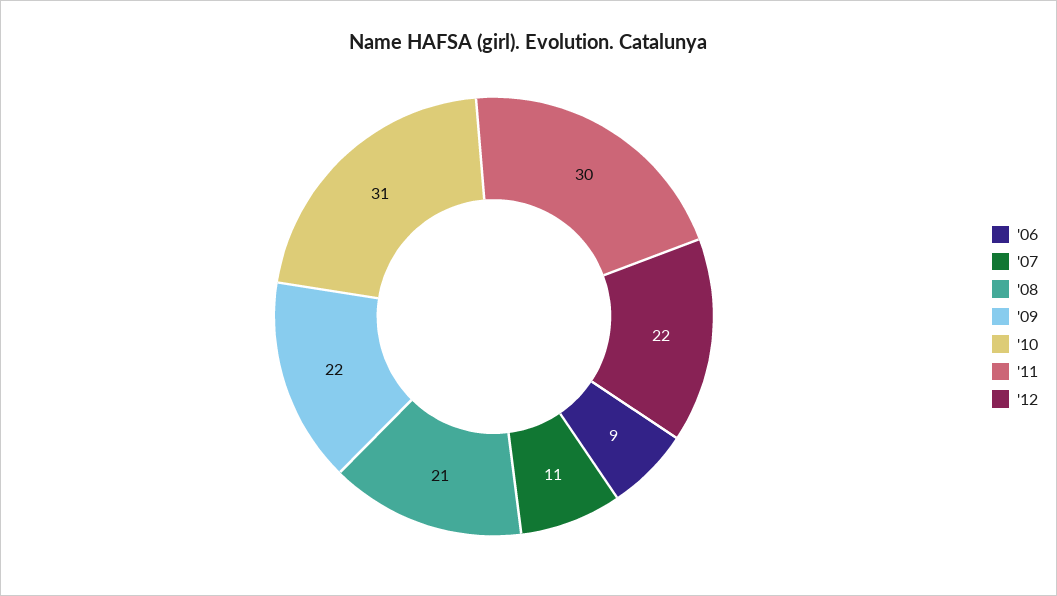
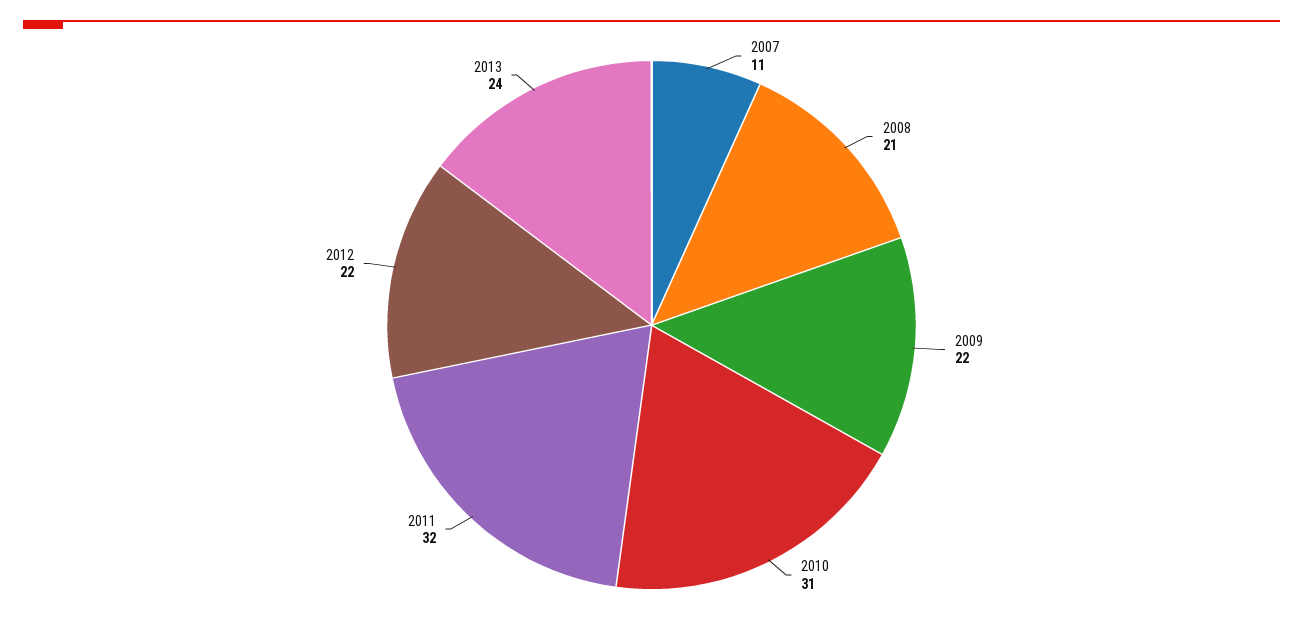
'06: 9 -> none
'11: 30 -> 32
2013: none -> 24

